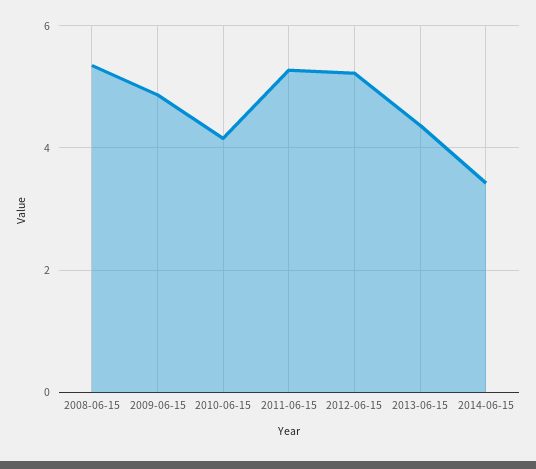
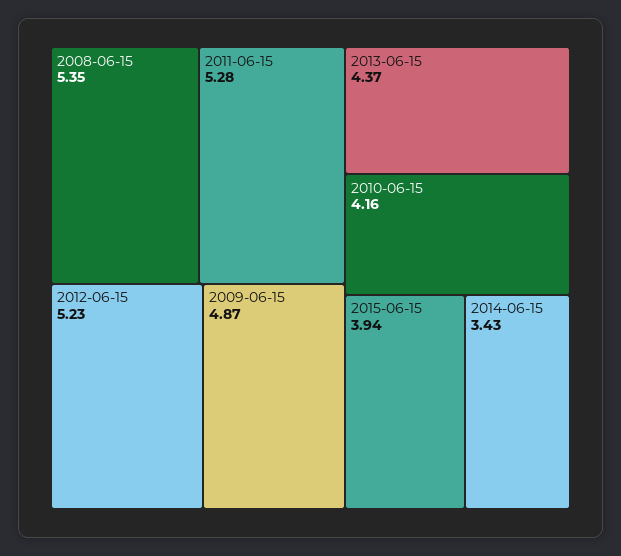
2015-06-15: none -> 3.94

